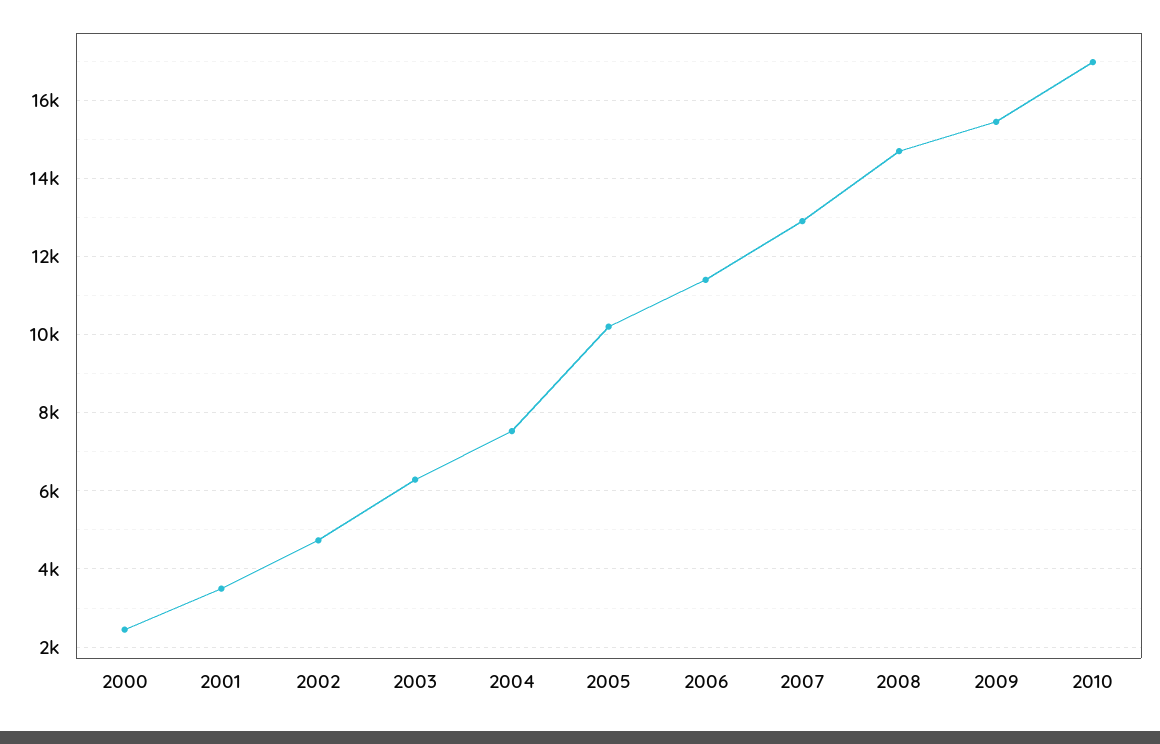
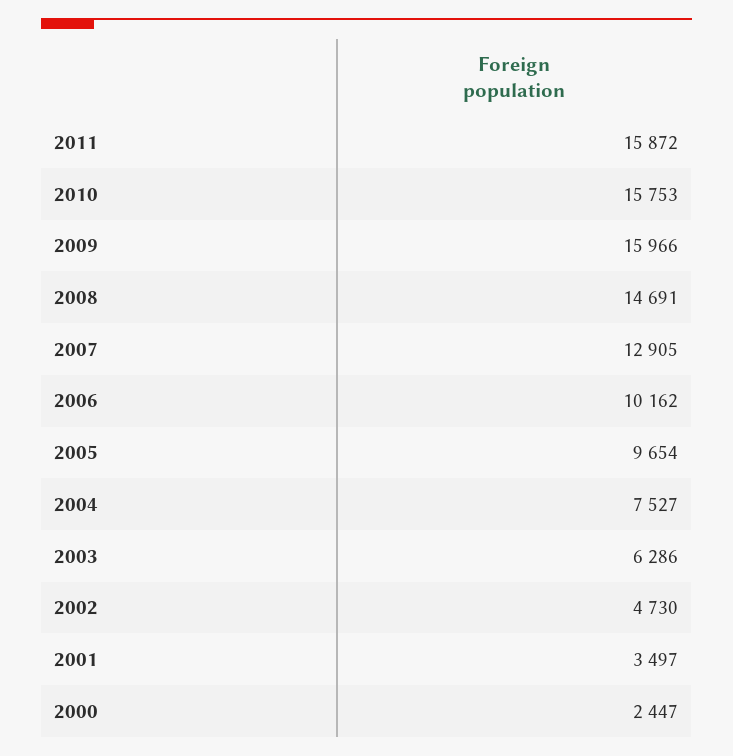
2005: 10200 -> 9654
2006: 11400 -> 10162
2009: 15400 -> 15966
2010: 17000 -> 15753
2011: none -> 15872

